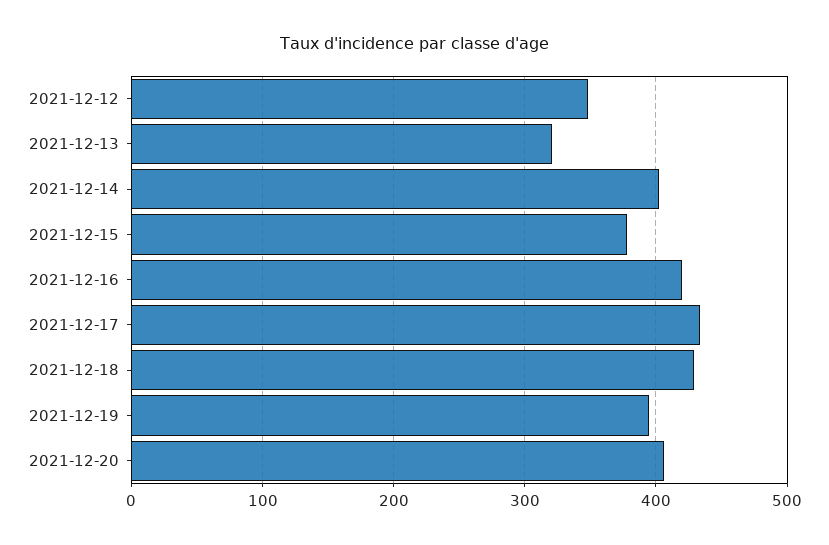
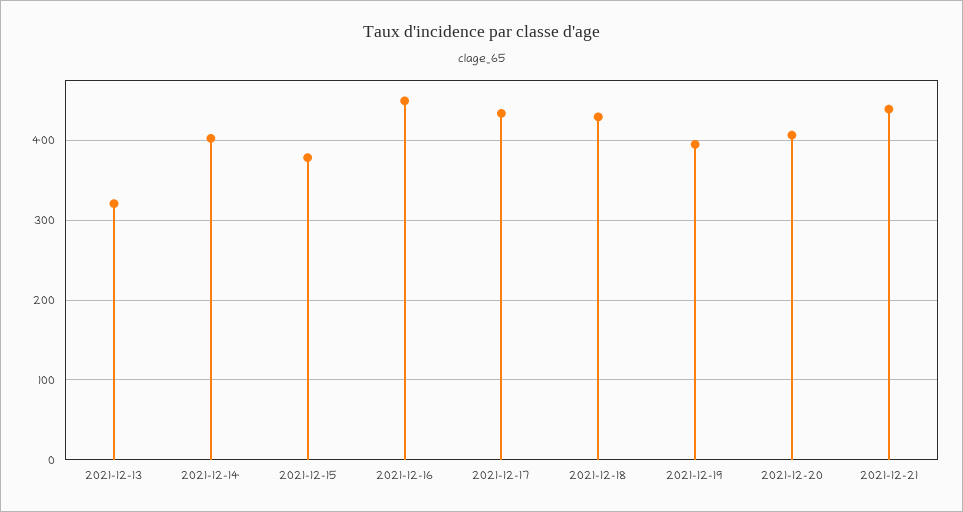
2021-12-12: 350 -> none
2021-12-16: 420 -> 450
2021-12-21: none -> 440

